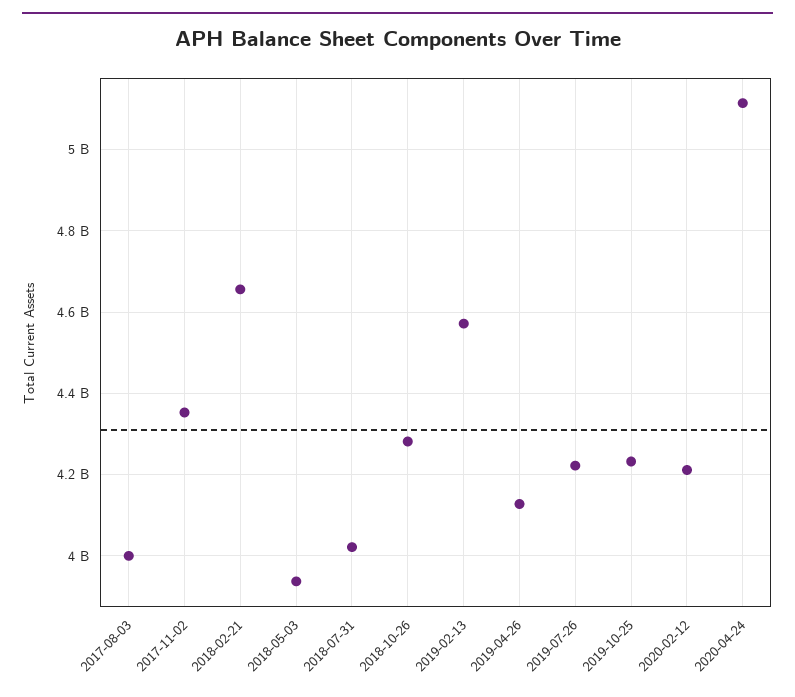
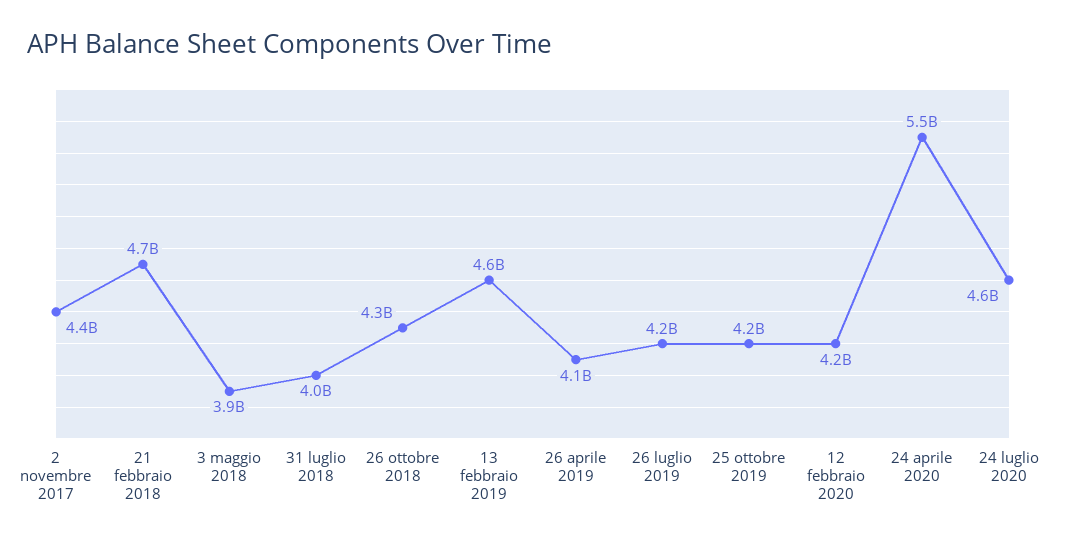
2017-08-03: 4000000000 -> none
2020-04-24: 5120000000 -> 5500000000
24 luglio 2020: none -> 4600000000

